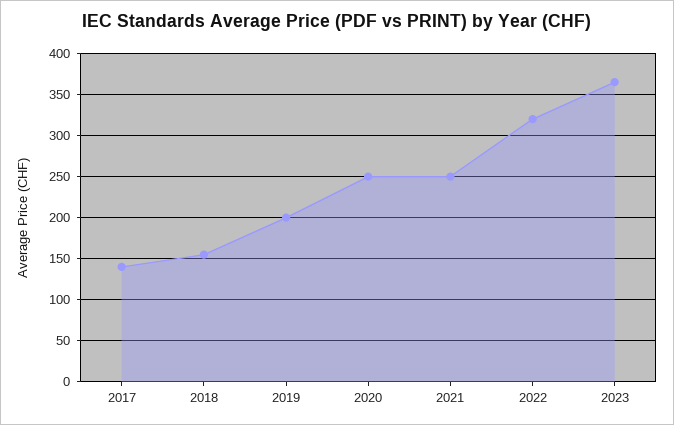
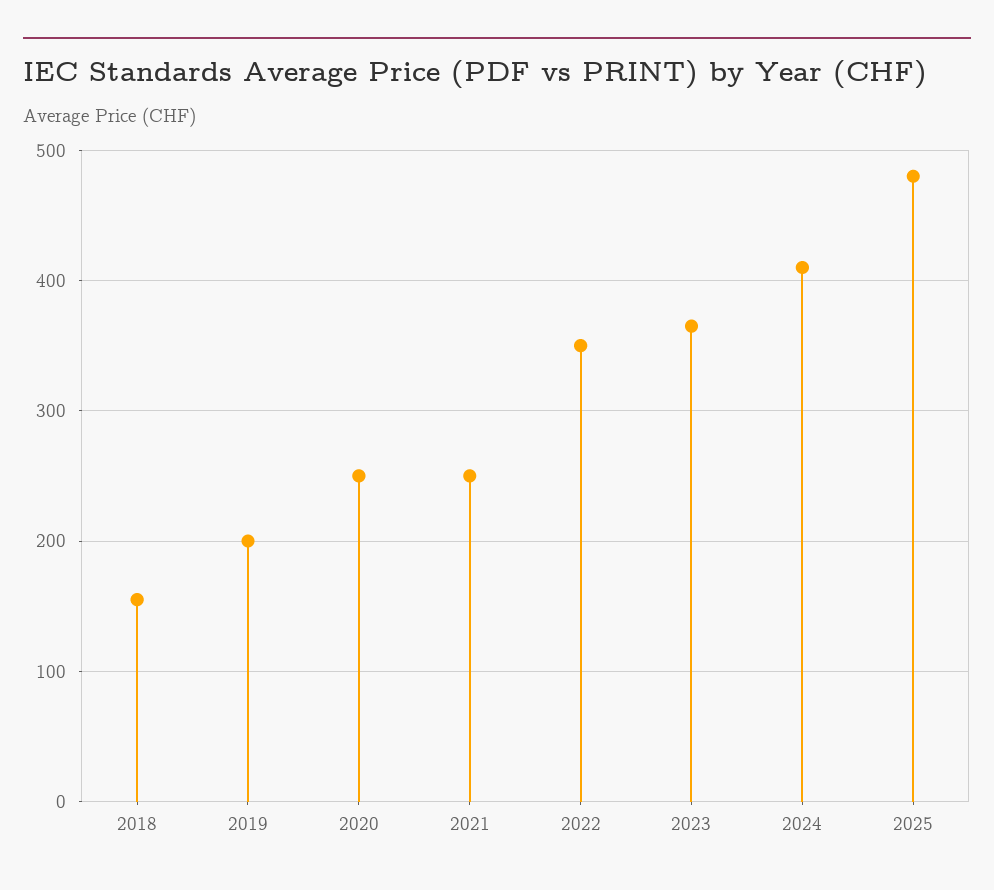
2017: 140 -> none
2022: 320 -> 350
2024: none -> 410
2025: none -> 480

